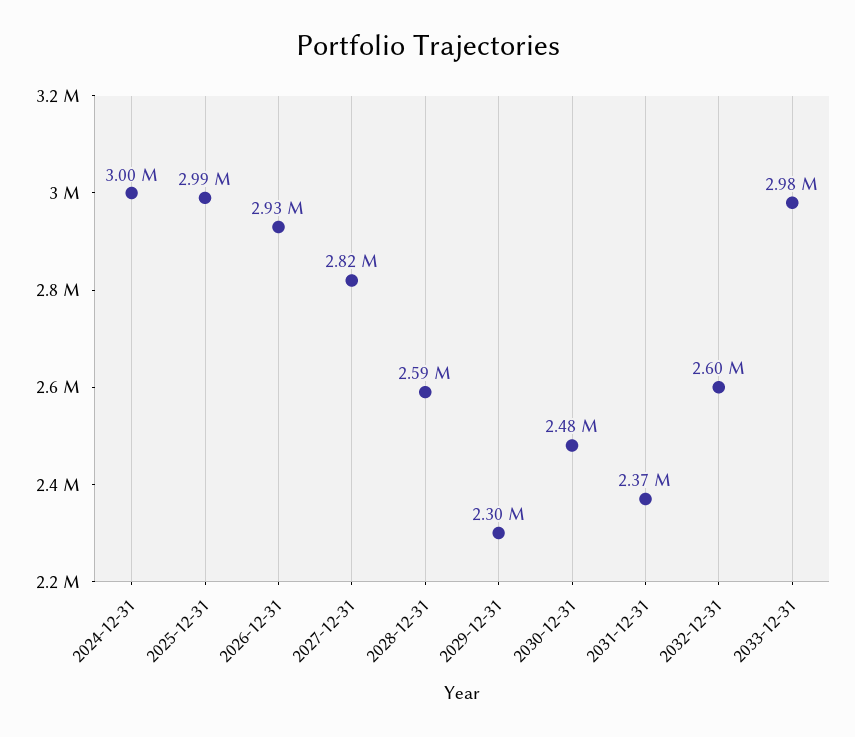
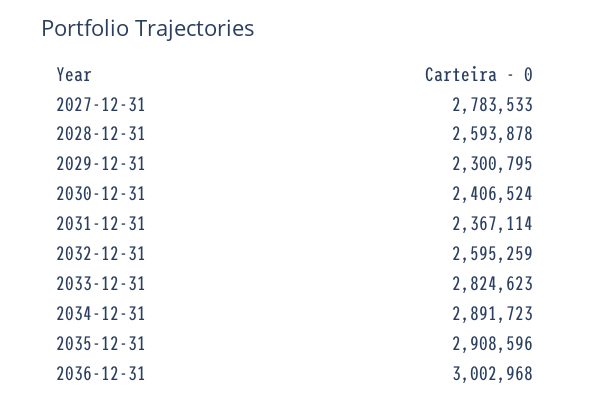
2024-12-31: 3000000 -> none
2025-12-31: 2990000 -> none
2026-12-31: 2930000 -> none
2027-12-31: 2820000 -> 2783533
2030-12-31: 2480000 -> 2406524
2033-12-31: 2980000 -> 2824623
2034-12-31: none -> 2891723
2035-12-31: none -> 2908596
2036-12-31: none -> 3002968

